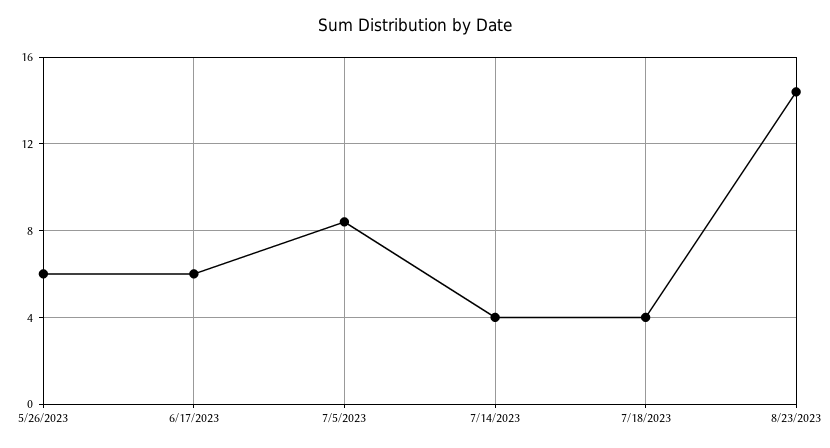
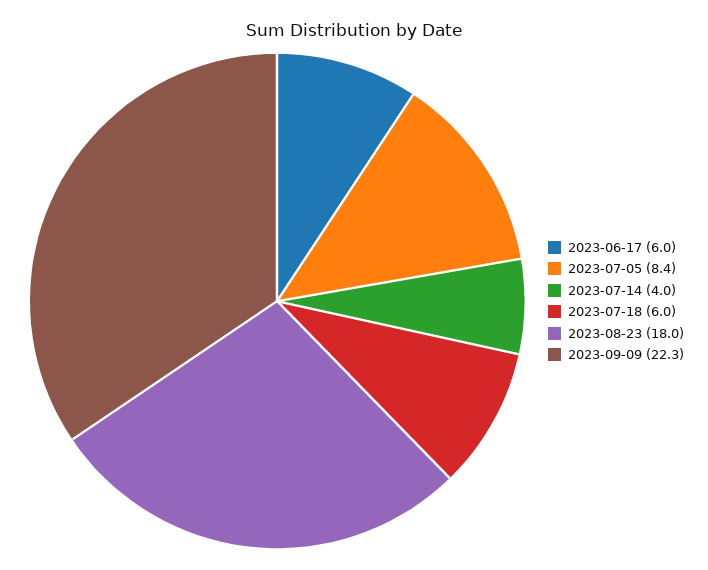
5/26/2023: 6 -> none
7/18/2023: 4 -> 6
8/23/2023: 14.5 -> 18
2023-09-09: none -> 22.3

